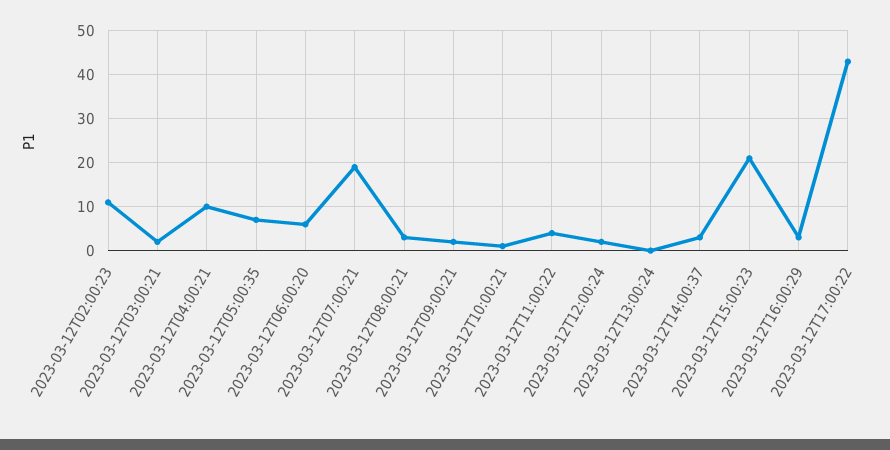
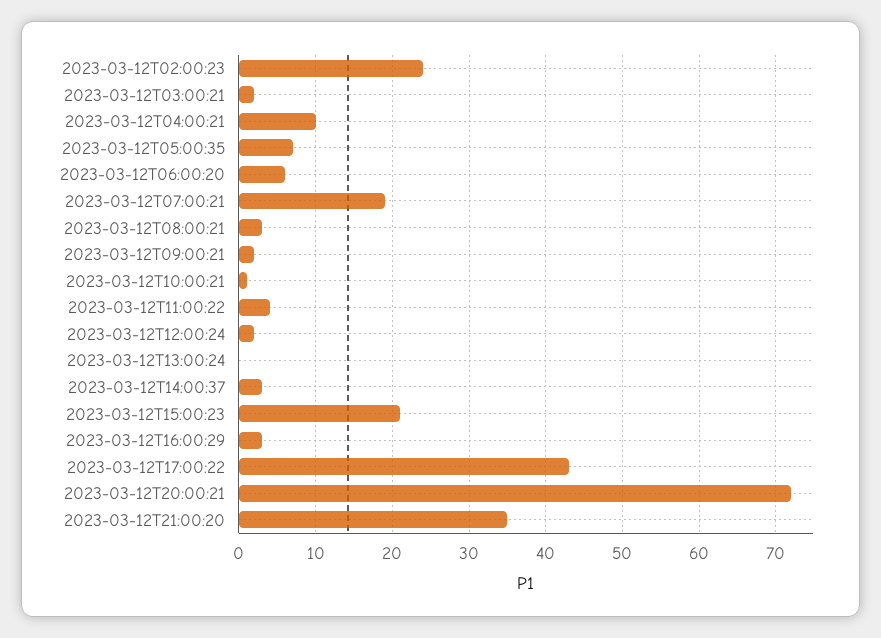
2023-03-12T02:00:23: 10 -> 24
2023-03-12T20:00:21: none -> 72
2023-03-12T21:00:20: none -> 35

